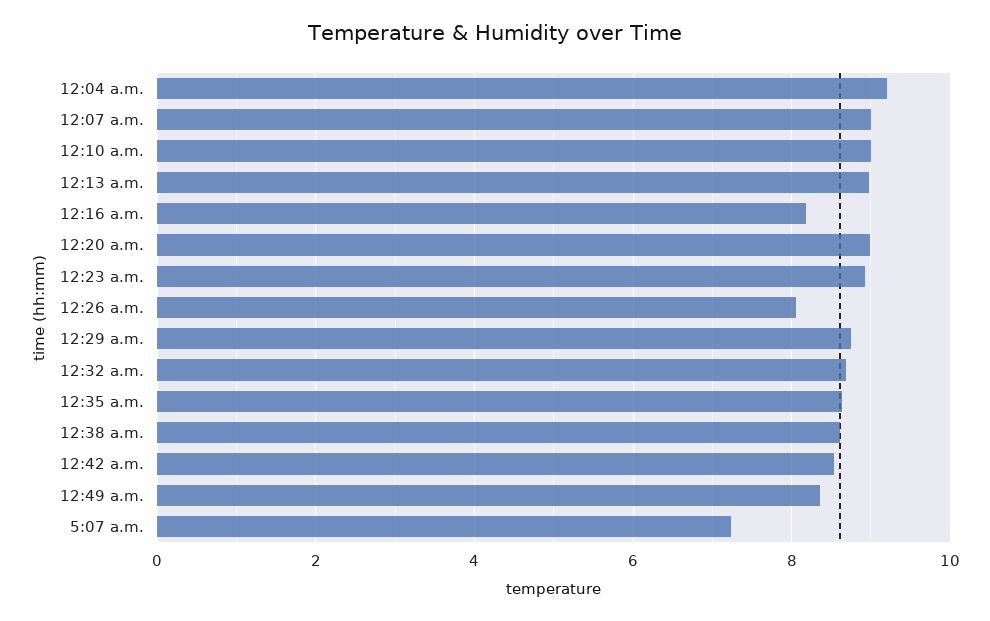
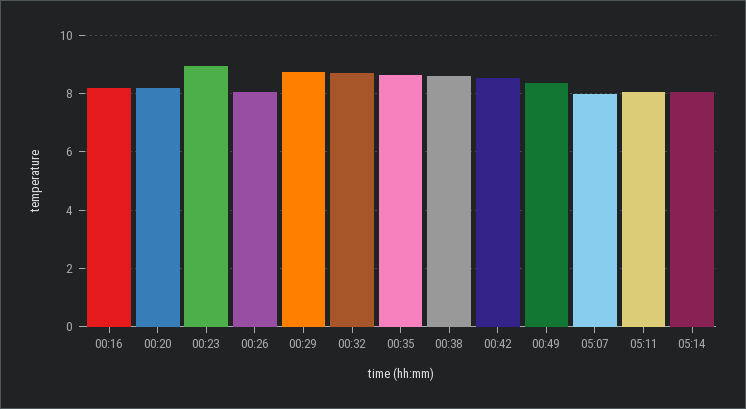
12:04 a.m.: 9.2 -> none
12:07 a.m.: 9 -> none
12:10 a.m.: 9 -> none
12:13 a.m.: 9 -> none
12:20 a.m.: 9 -> 8.25
5:07 a.m.: 7.2 -> 8
05:11: none -> 8
05:14: none -> 8

